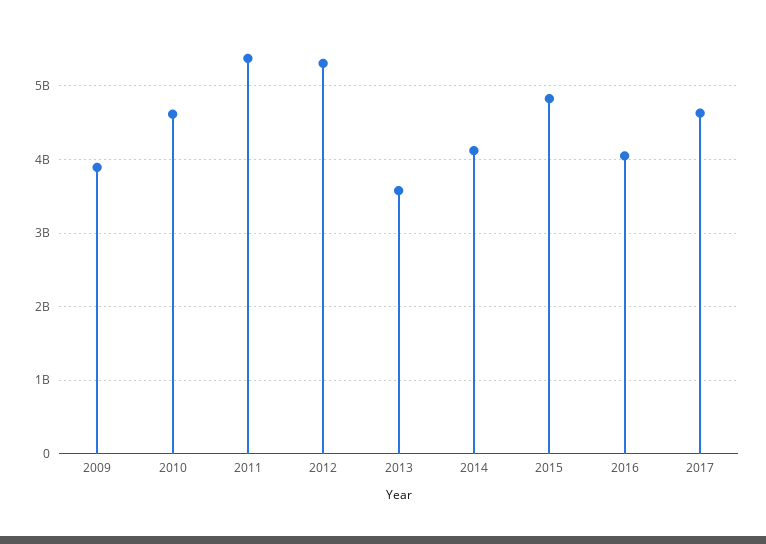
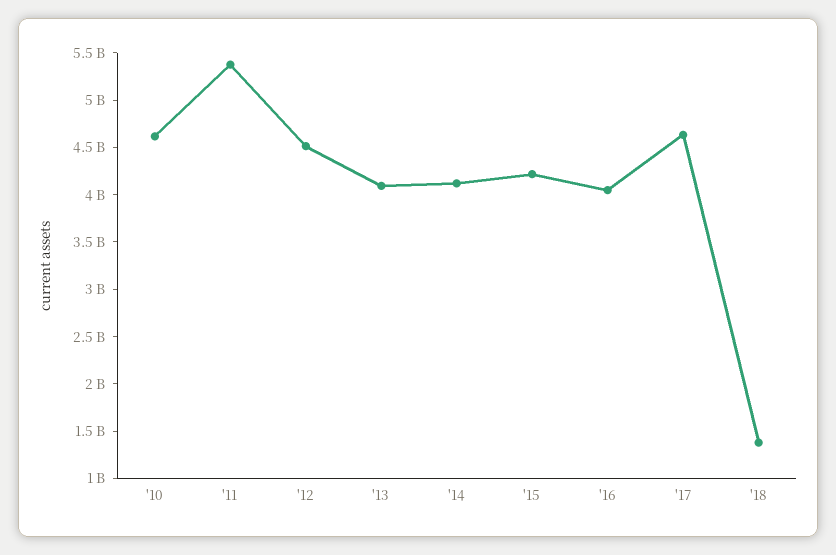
2009: 3900000000 -> none
2012: 5300000000 -> 4500000000
2013: 3600000000 -> 4100000000
2015: 4800000000 -> 4200000000
'18: none -> 1400000000

